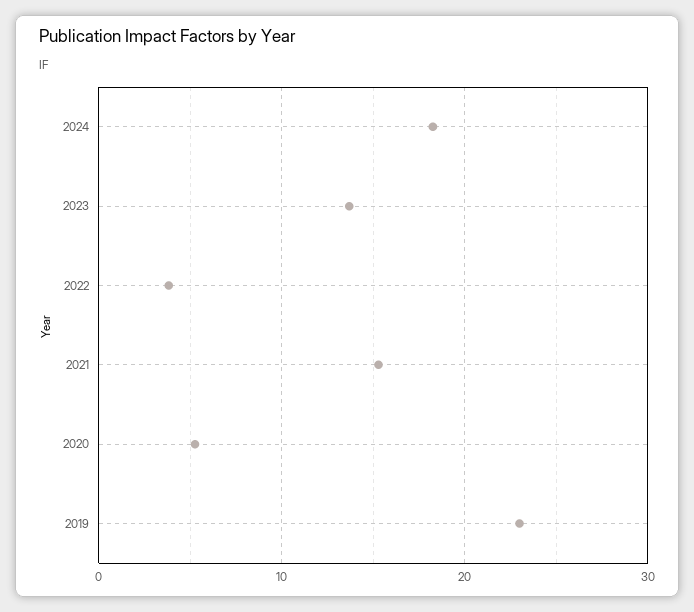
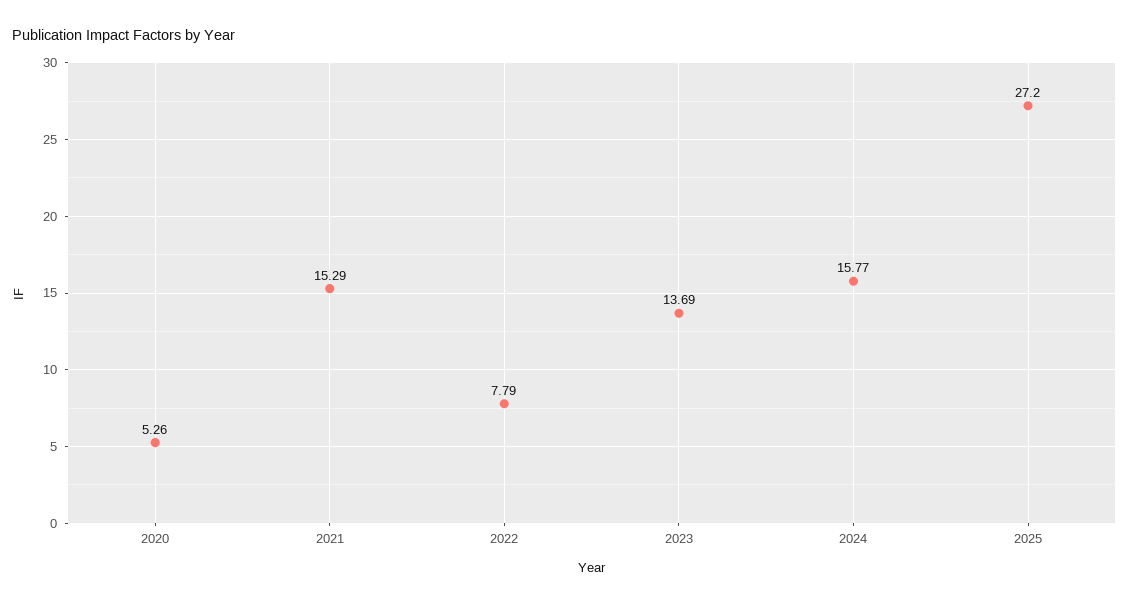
2024: 18 -> 15.77
2022: 4 -> 7.79
2019: 23 -> none
2025: none -> 27.2

